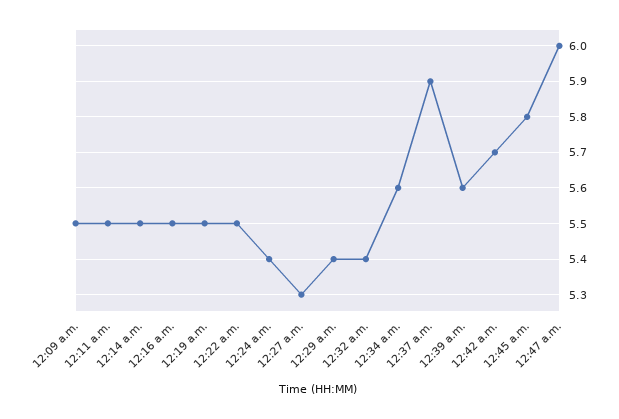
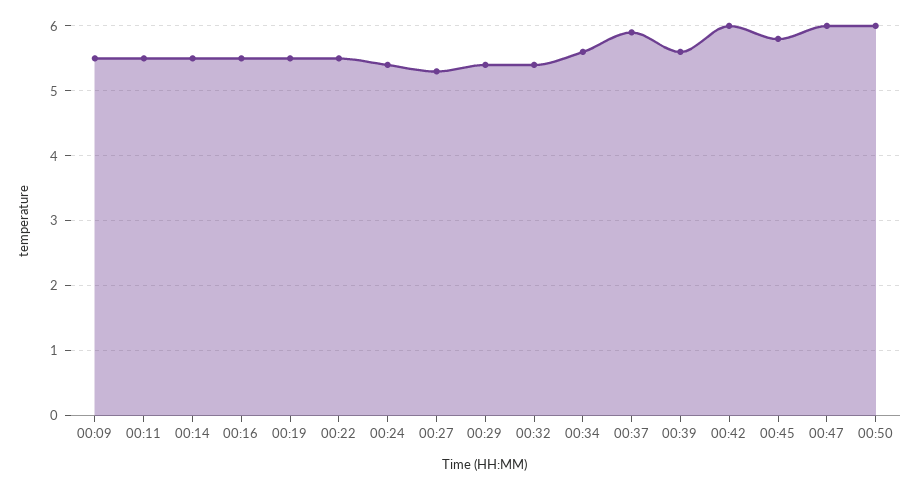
12:42 a.m.: 5.7 -> 6
00:50: none -> 6

